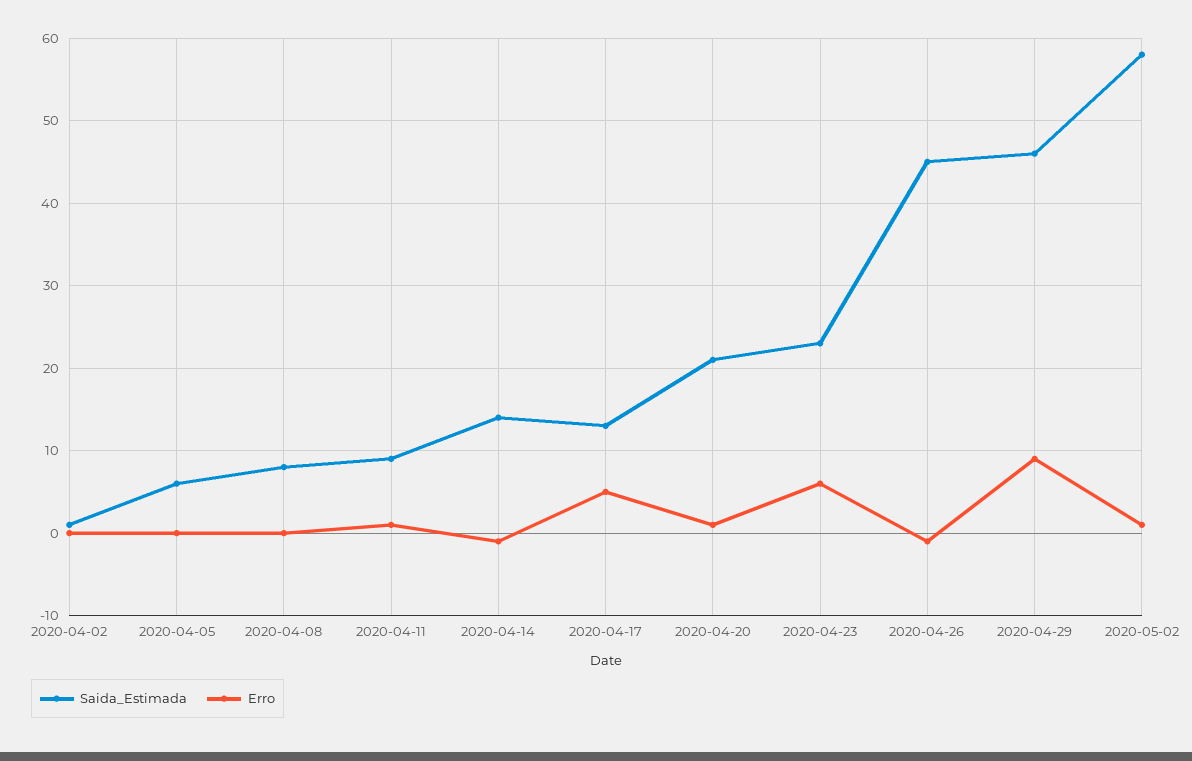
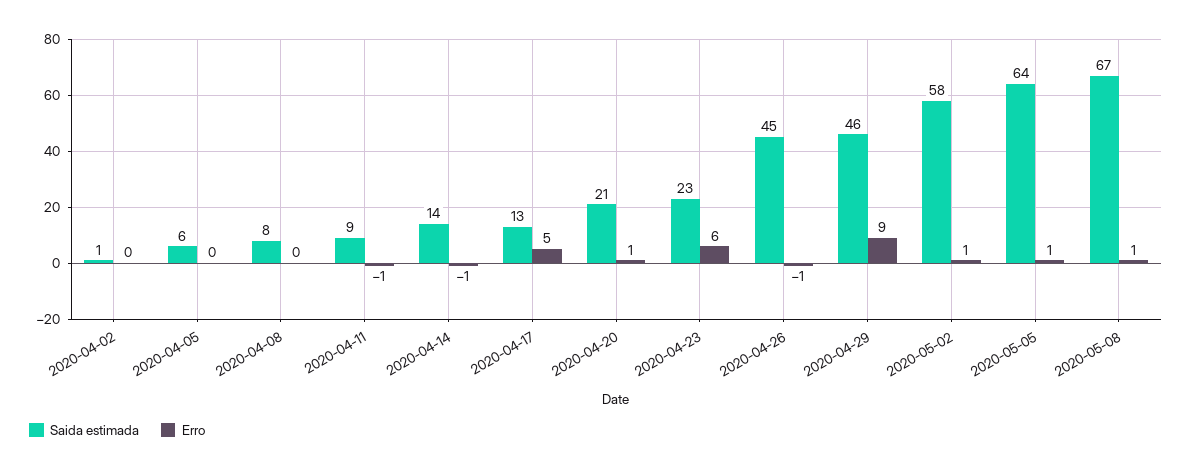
Erro, 2020-04-11: 1 -> -1
Saida_Estimada, 2020-05-05: none -> 64
Erro, 2020-05-05: none -> 1
Saida_Estimada, 2020-05-08: none -> 67
Erro, 2020-05-08: none -> 1

